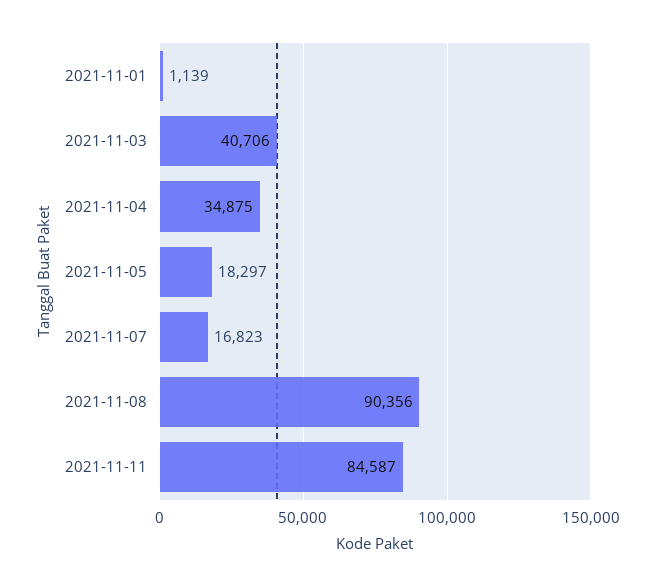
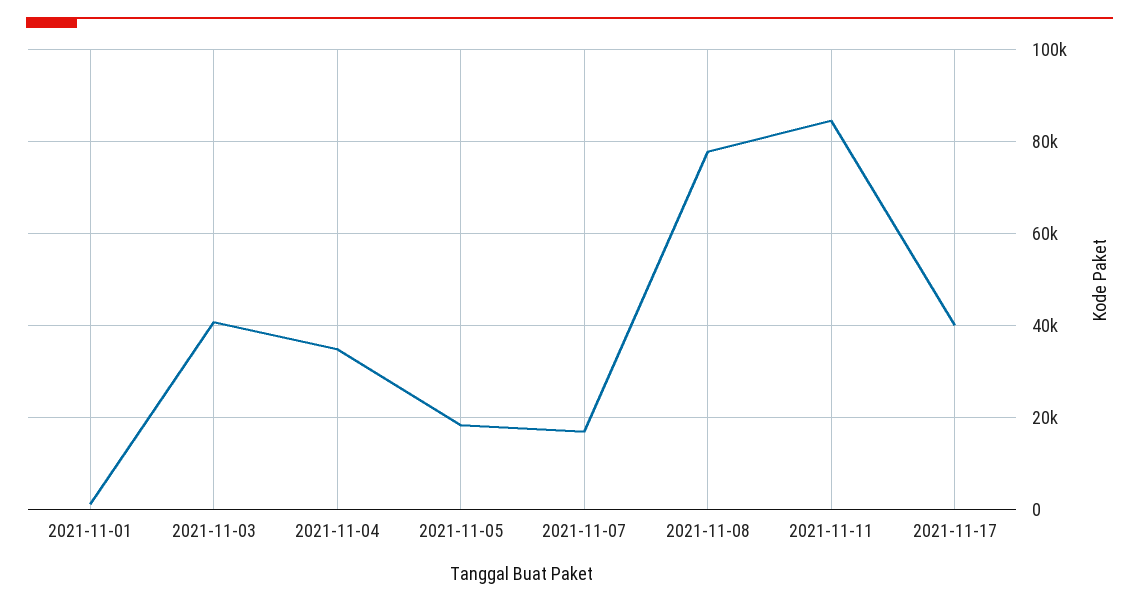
2021-11-08: 90356 -> 78000
2021-11-17: none -> 40000

